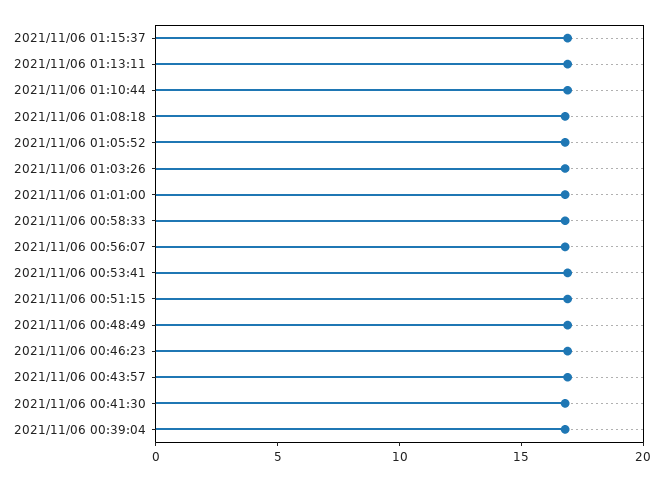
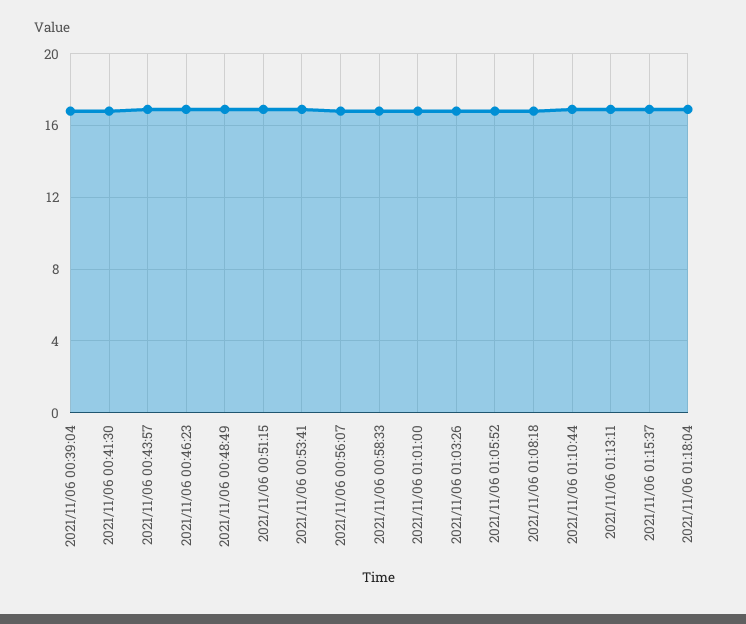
2021/11/06 01:18:04: none -> 17

